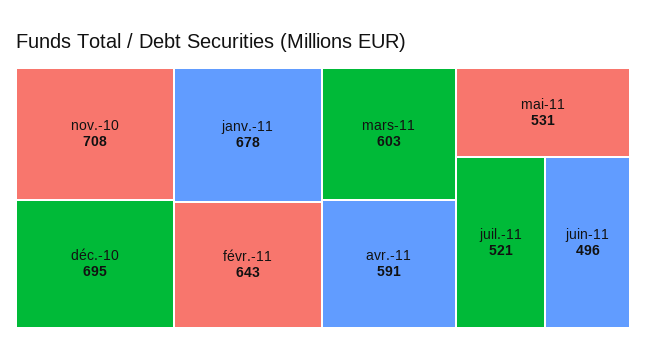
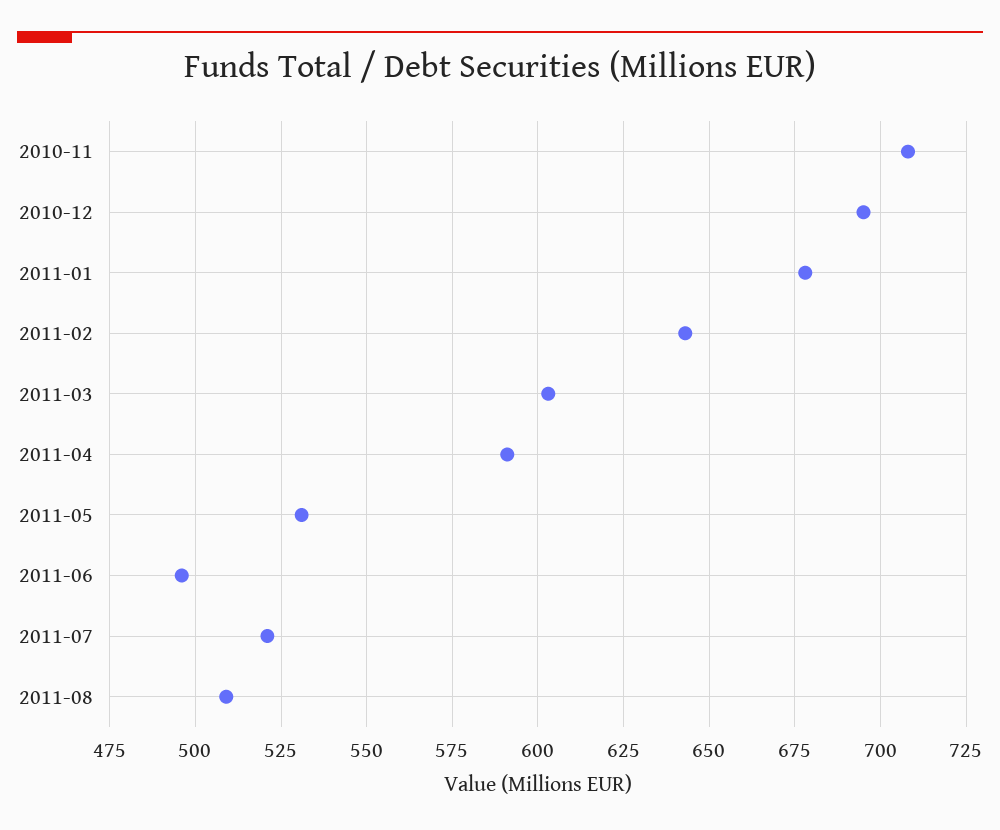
2011-08: none -> 510

